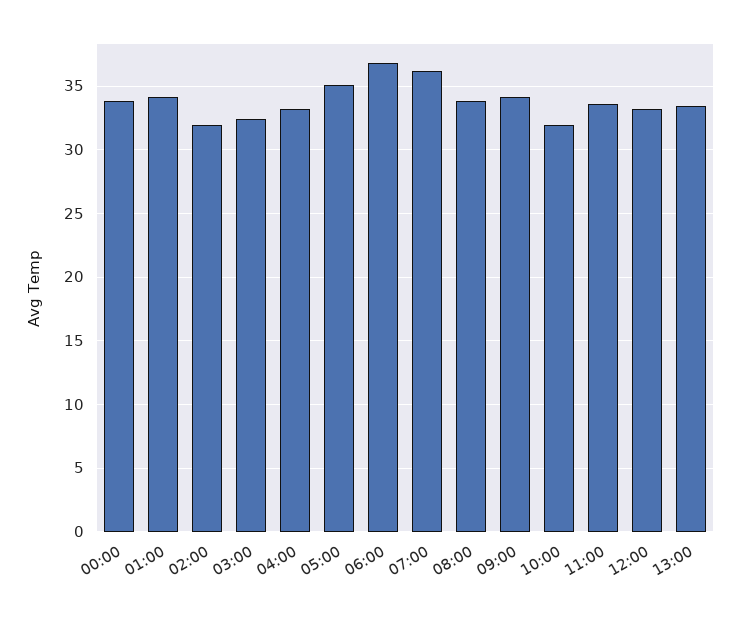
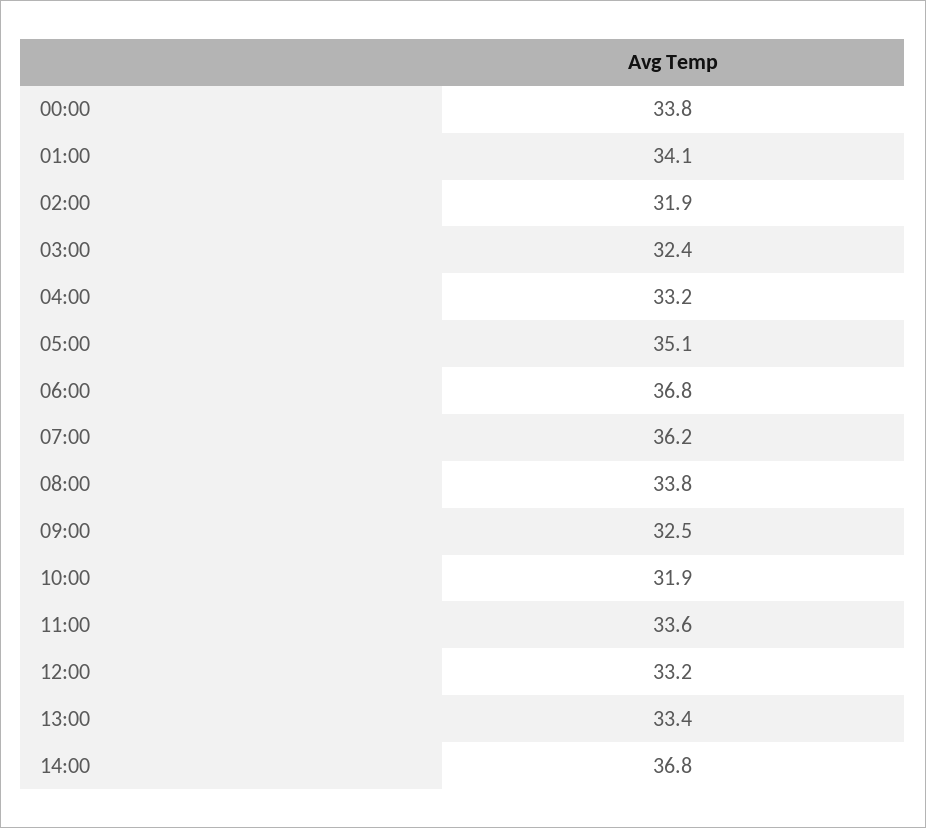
09:00: 34 -> 32.5
14:00: none -> 36.8

